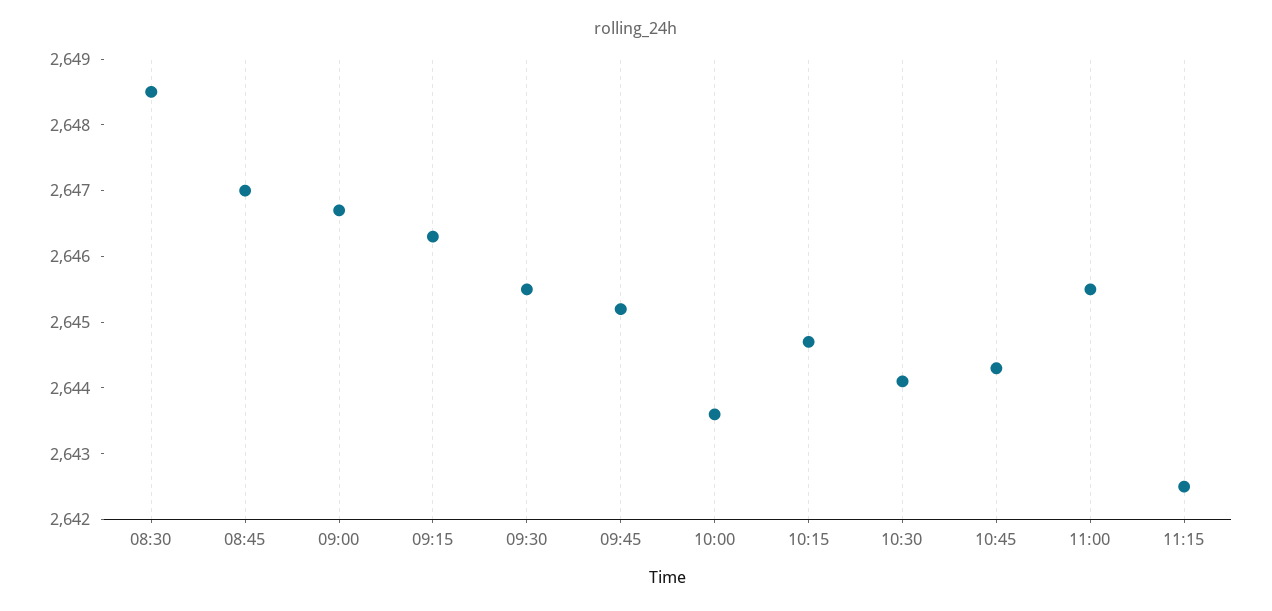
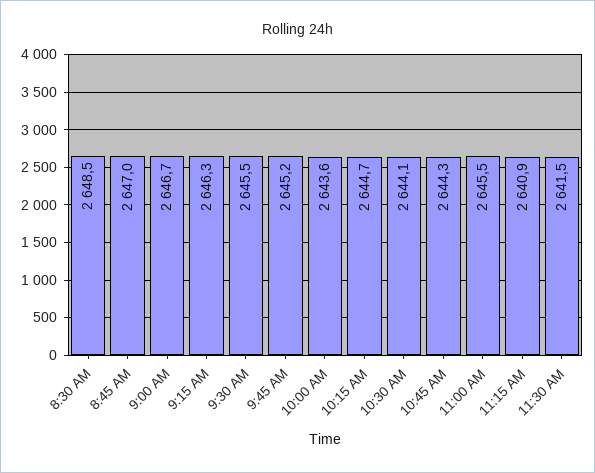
11:15: 2642.5 -> 2640.9
11:30 AM: none -> 2641.5

